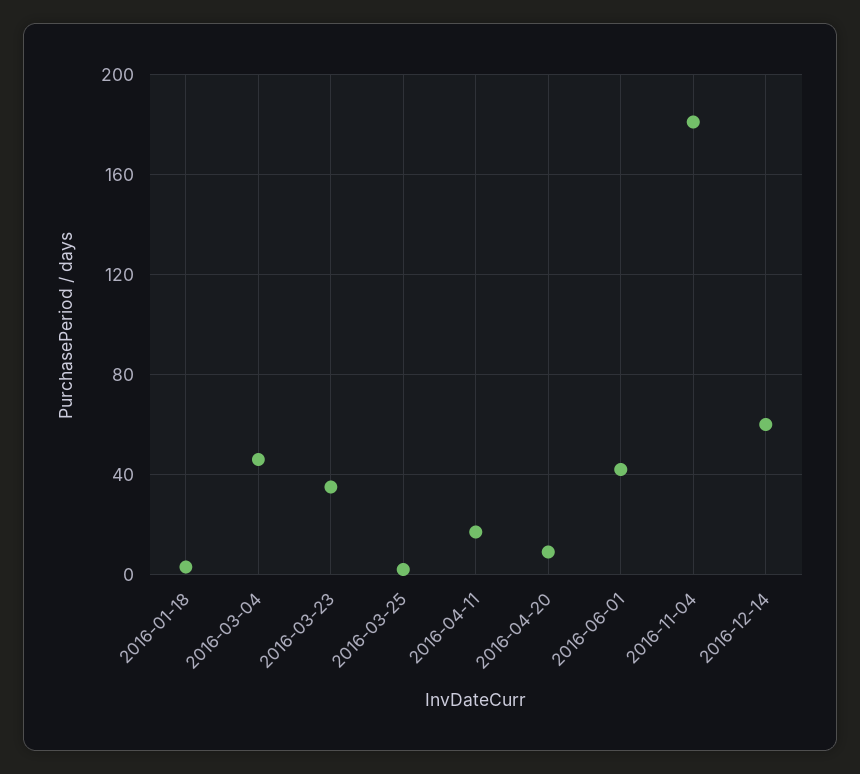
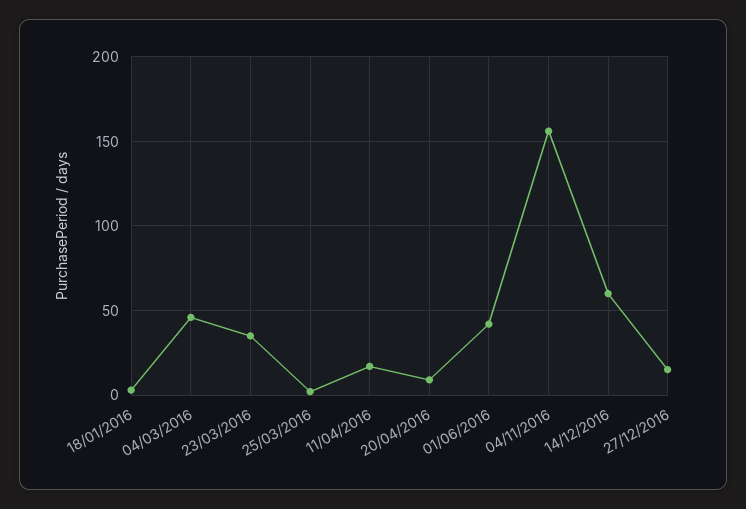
2016-11-04: 180 -> 155
27/12/2016: none -> 15

